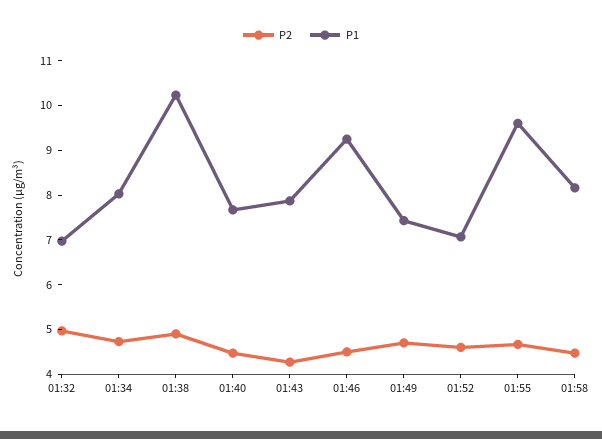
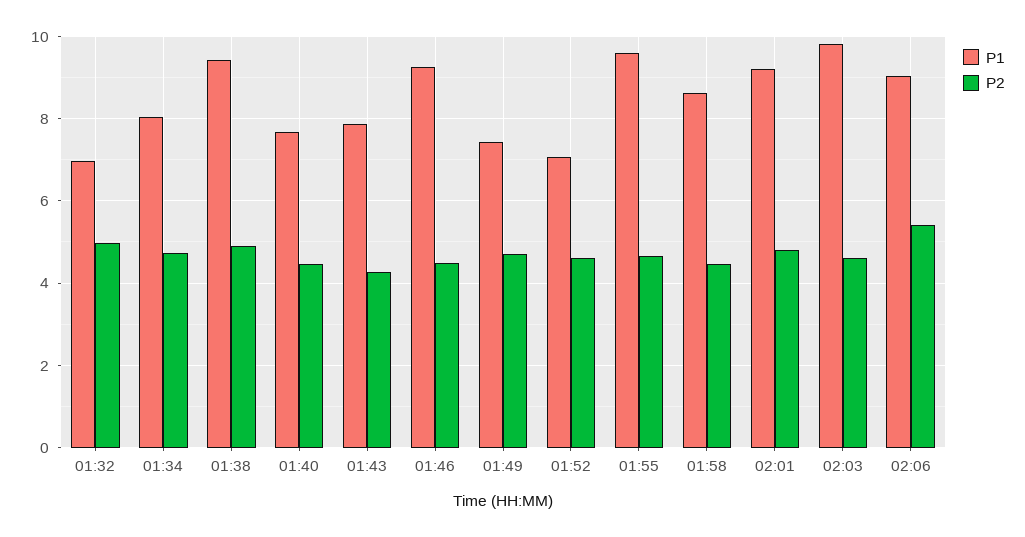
P1, 01:38: 10.2 -> 9.4
P1, 01:58: 8.2 -> 8.6
P1, 02:01: none -> 9.2
P2, 02:01: none -> 4.8
P1, 02:03: none -> 9.8
P2, 02:03: none -> 4.6
P1, 02:06: none -> 9
P2, 02:06: none -> 5.4

